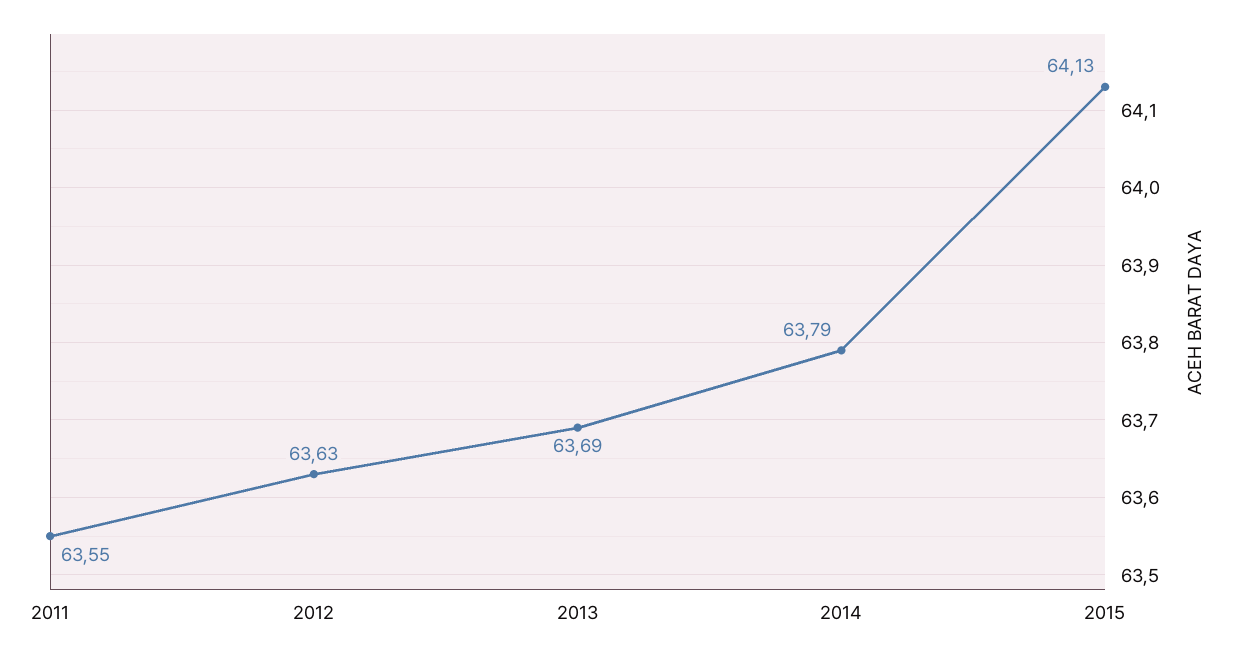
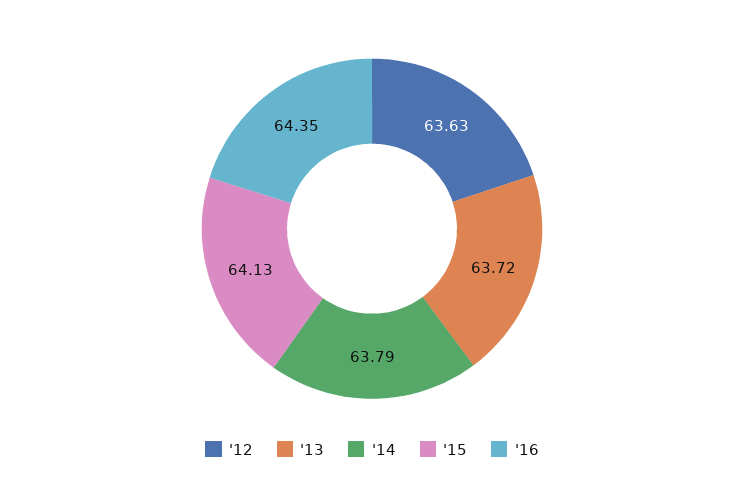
2011: 63.55 -> none
2013: 63.69 -> 63.72
'16: none -> 64.35

